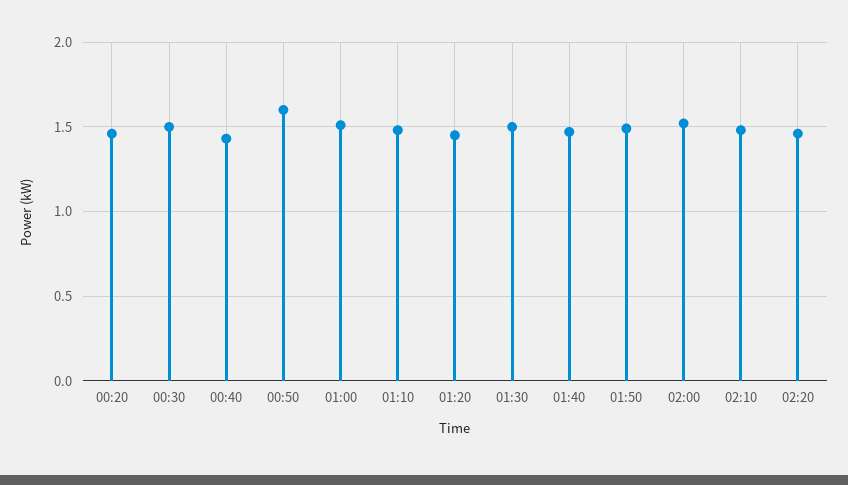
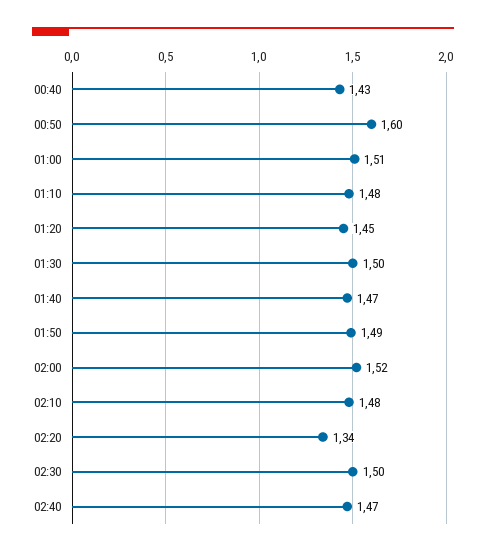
00:20: 1.45 -> none
00:30: 1.5 -> none
02:20: 1.45 -> 1.34
02:30: none -> 1.5
02:40: none -> 1.47

